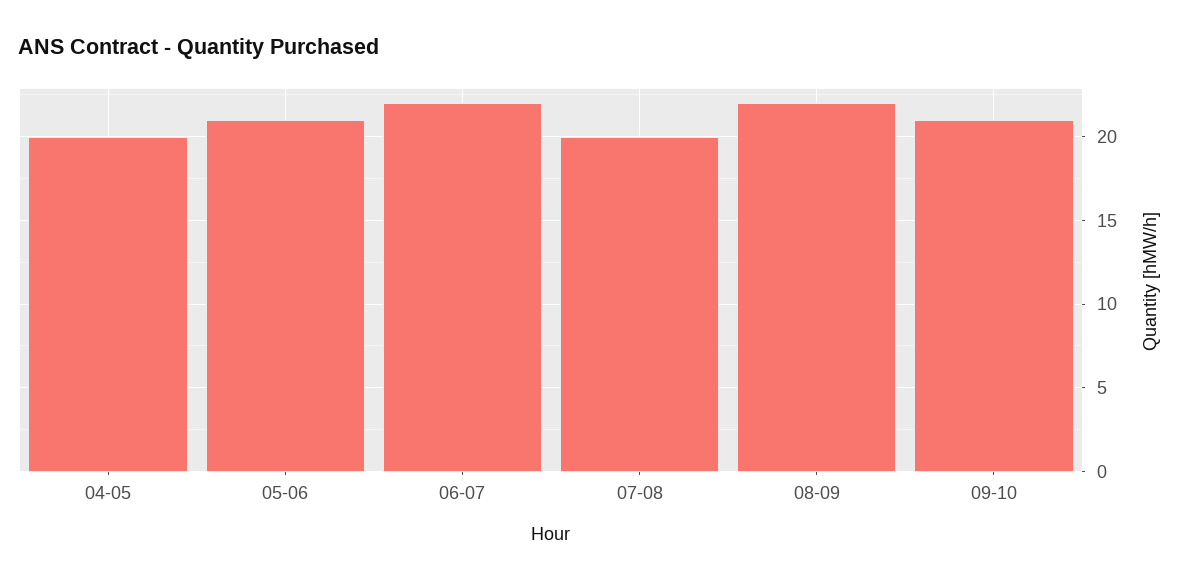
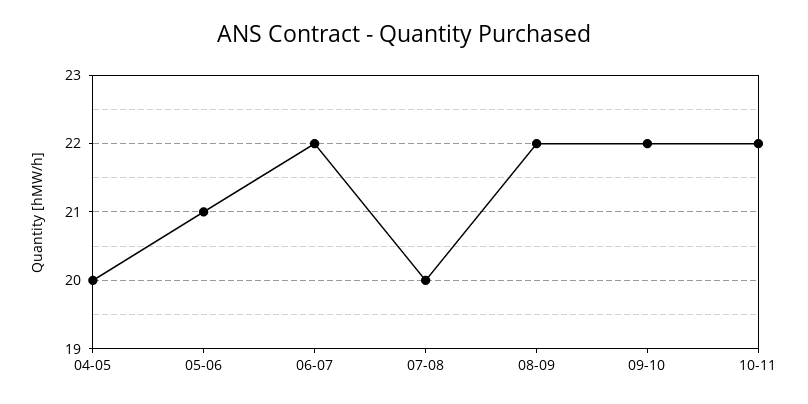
09-10: 21 -> 22
10-11: none -> 22

